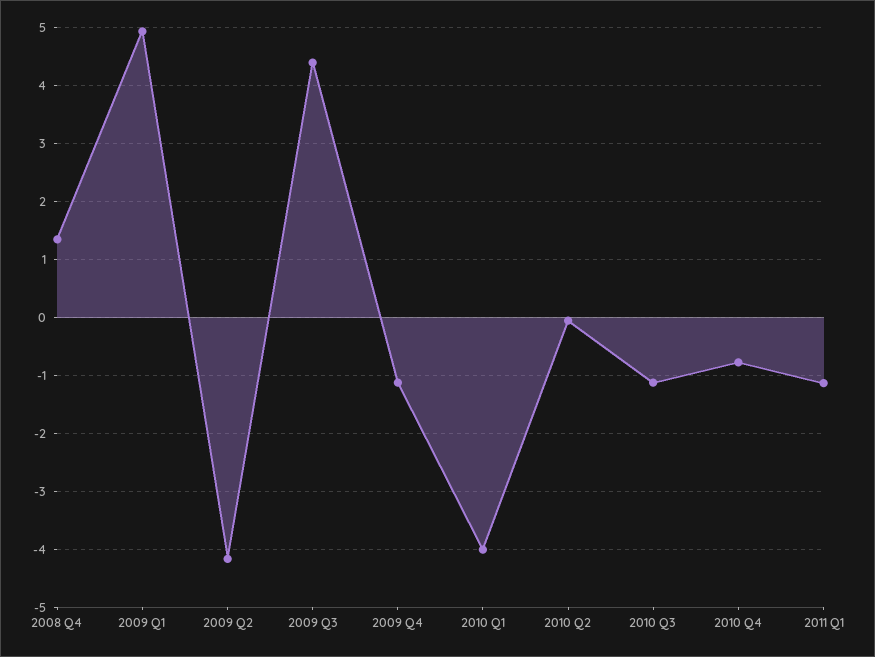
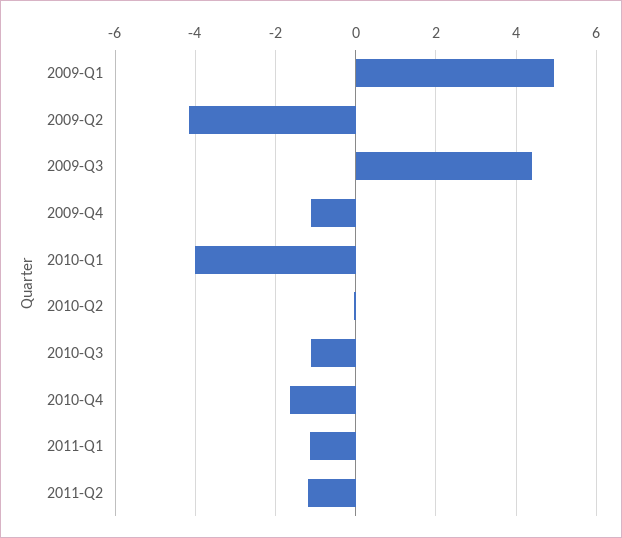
2008 Q4: 1.4 -> none
2010 Q4: -0.8 -> -1.6
2011-Q2: none -> -1.2

